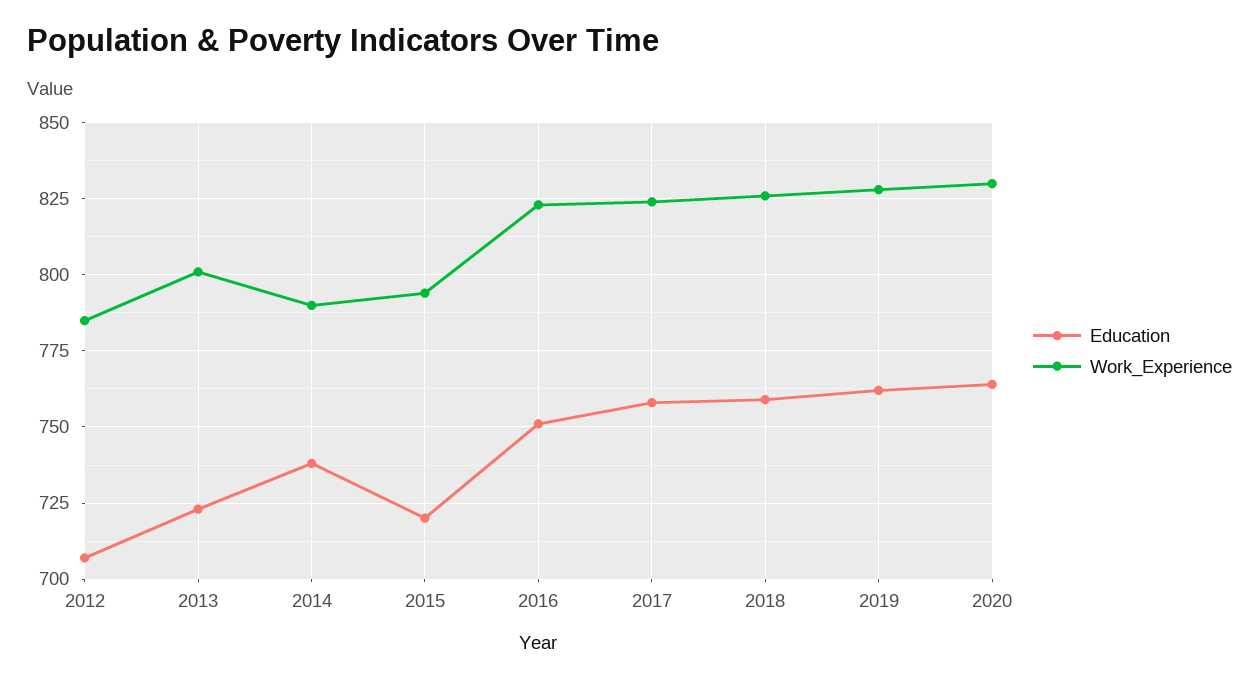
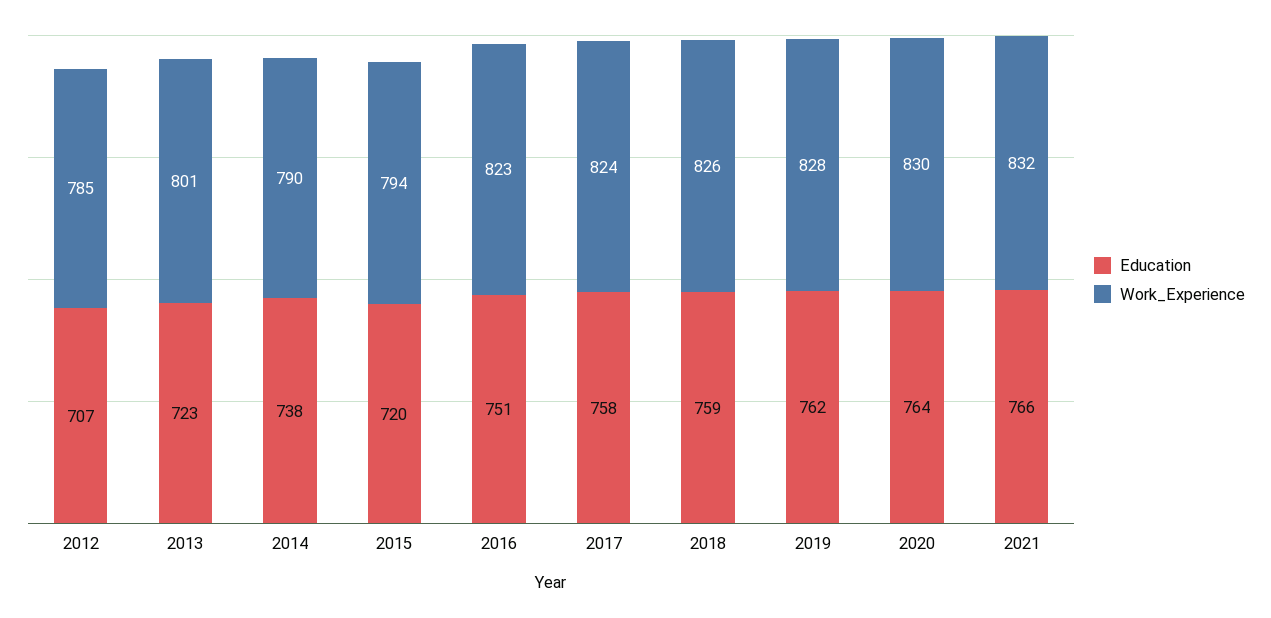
Education, 2021: none -> 766
Work_Experience, 2021: none -> 832

